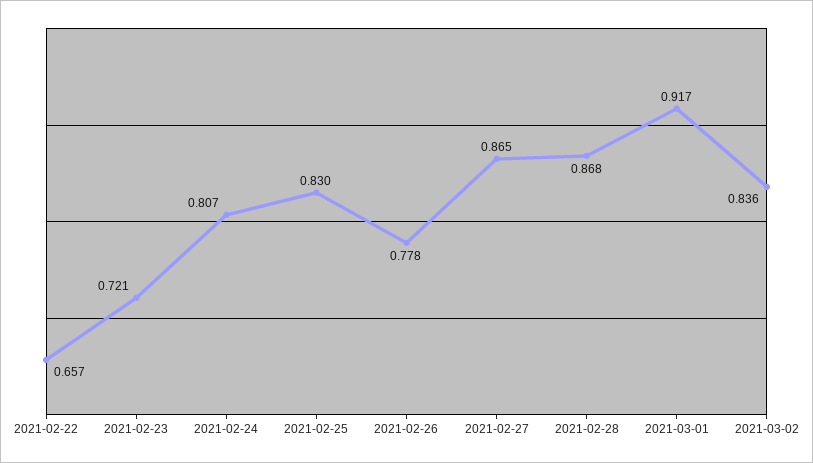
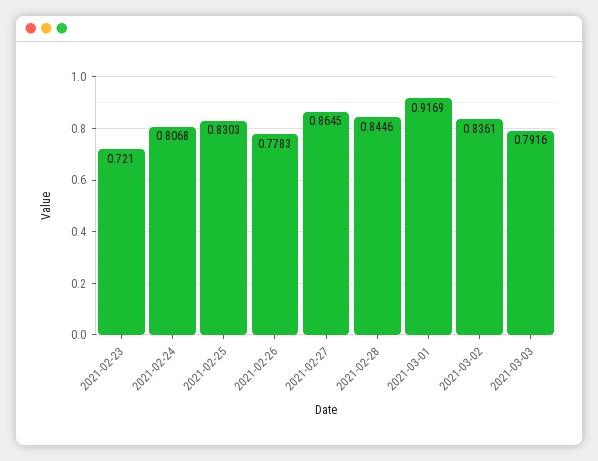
2021-02-22: 0.657 -> none
2021-02-28: 0.868 -> 0.8446
2021-03-03: none -> 0.7916

